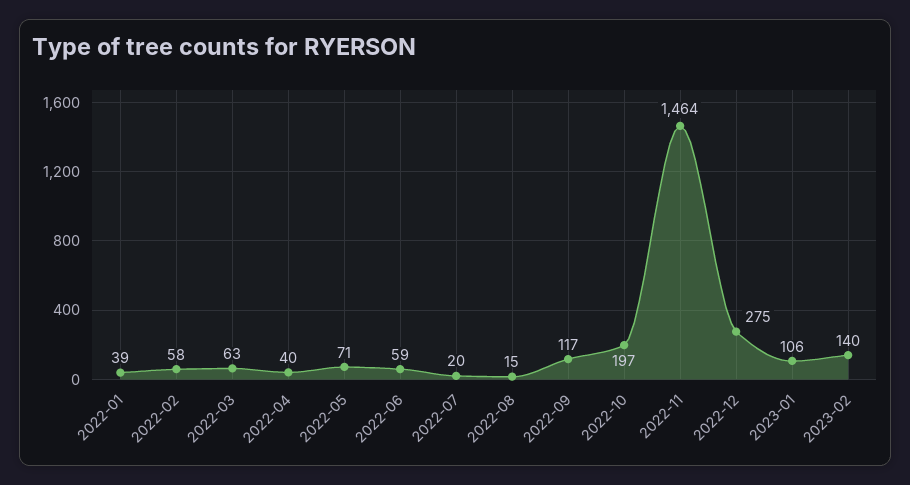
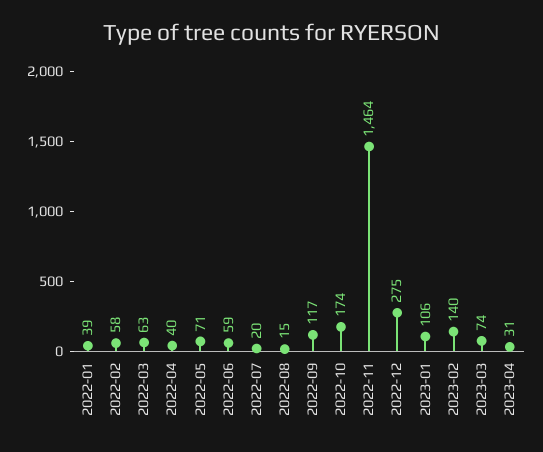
2022-10: 197 -> 174
2023-03: none -> 74
2023-04: none -> 31

